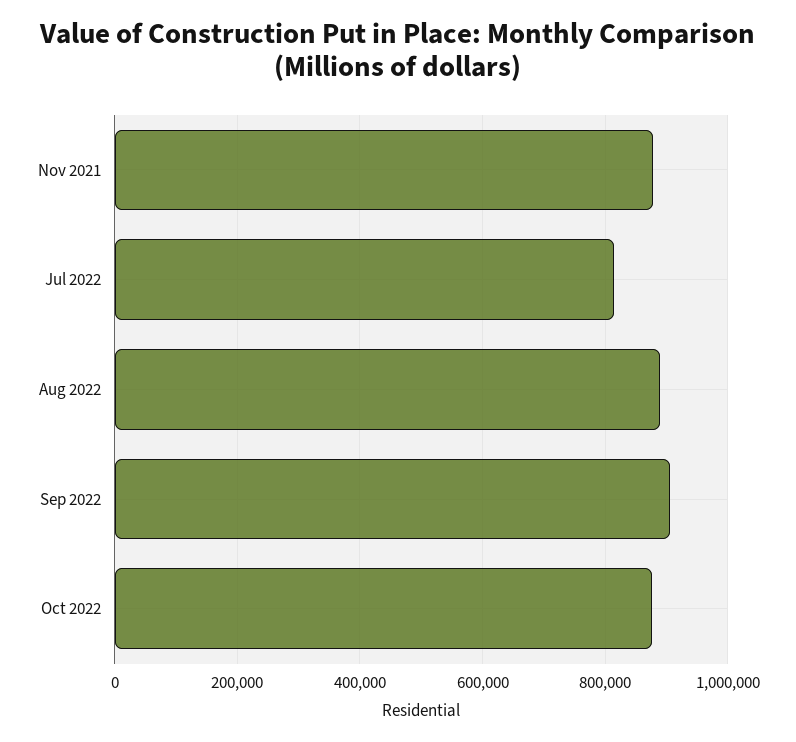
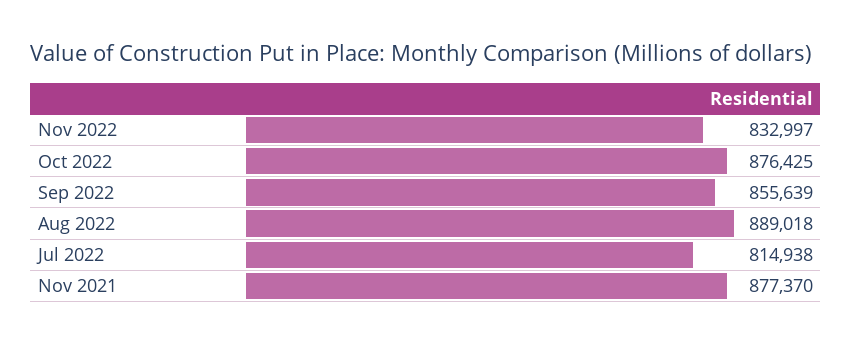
Sep 2022: 900000 -> 855639
Nov 2022: none -> 832997

